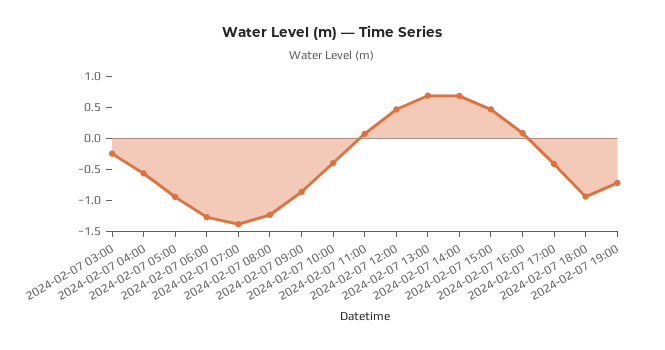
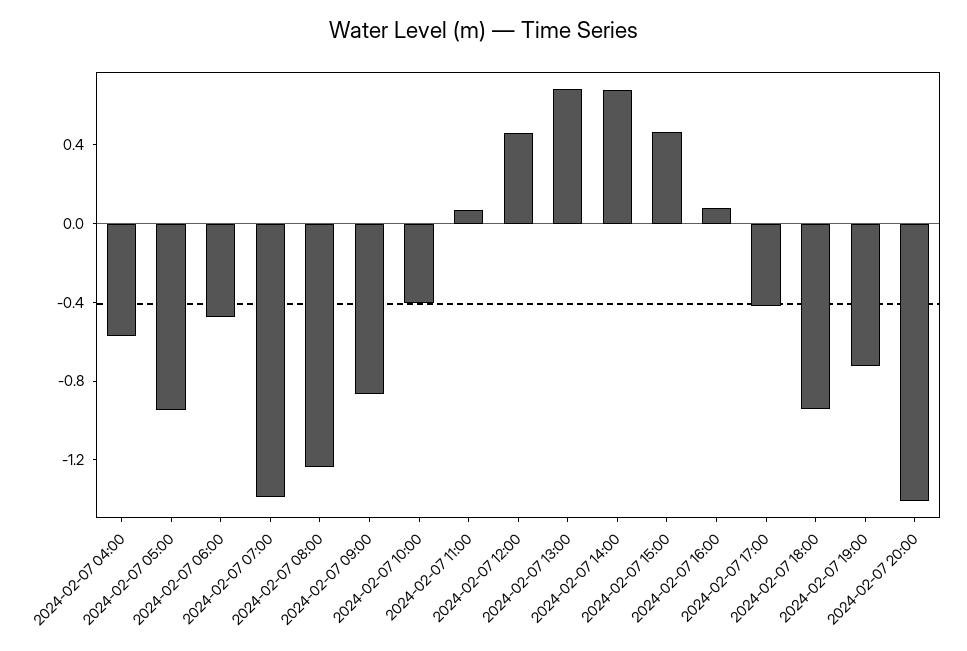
2024-02-07 03:00: -0.25 -> none
2024-02-07 06:00: -1.25 -> -0.5
2024-02-07 20:00: none -> -1.4

